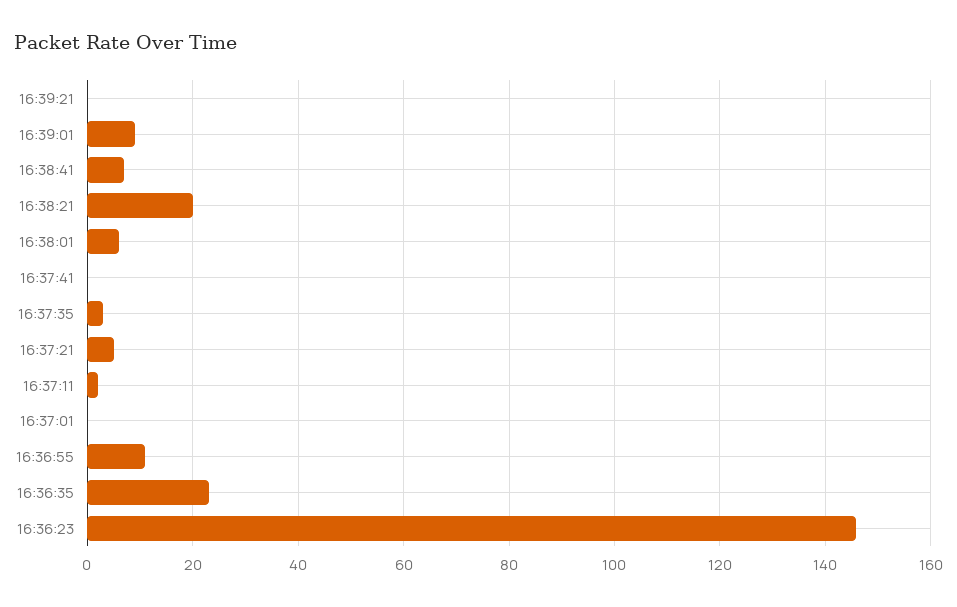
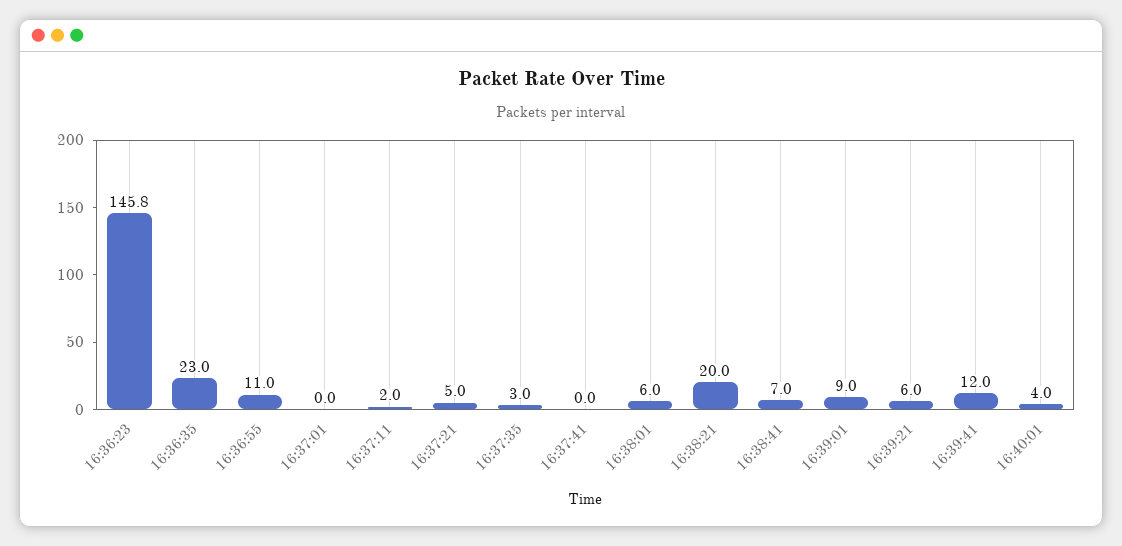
16:39:21: 0 -> 6
16:39:41: none -> 12
16:40:01: none -> 4

